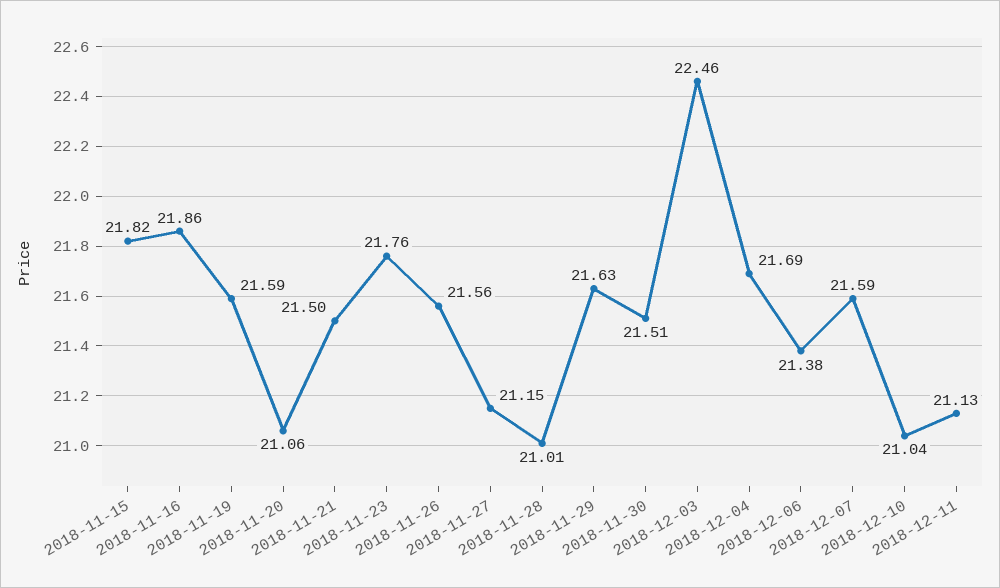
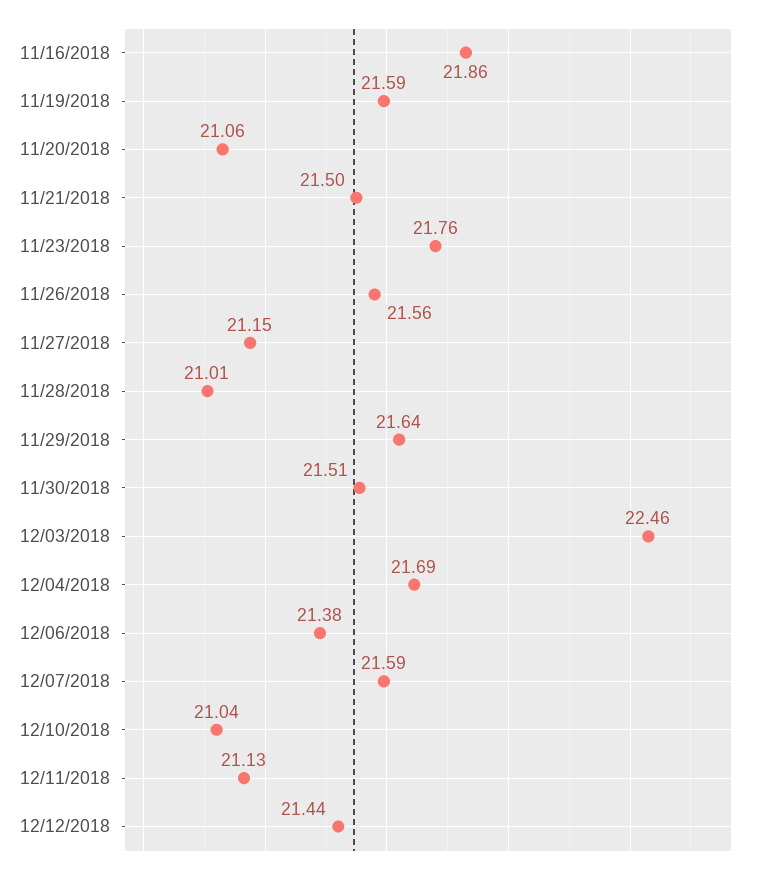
2018-11-15: 21.82 -> none
2018-11-29: 21.63 -> 21.64
12/12/2018: none -> 21.44

